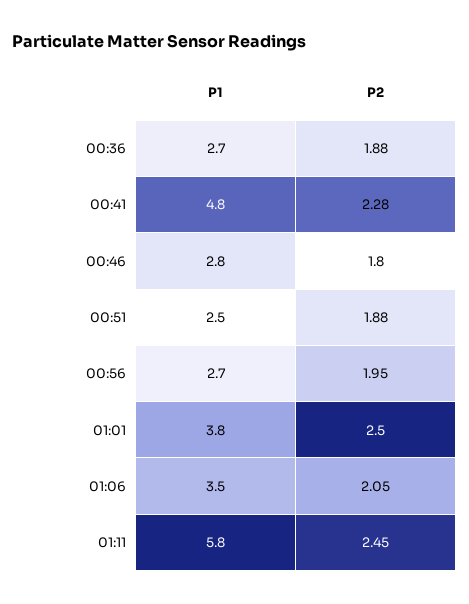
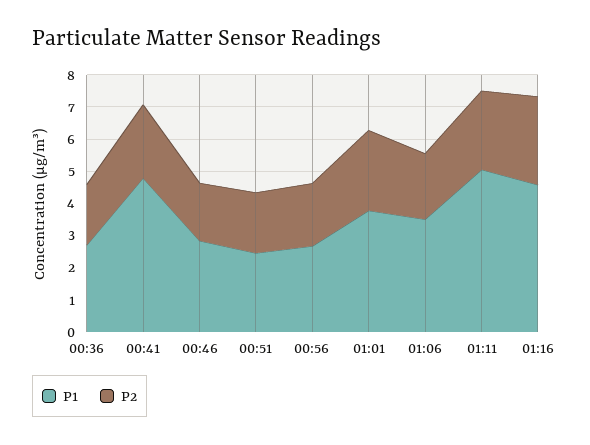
P1, 01:11: 5.8 -> 5
P1, 01:16: none -> 4.5
P2, 01:16: none -> 2.75

